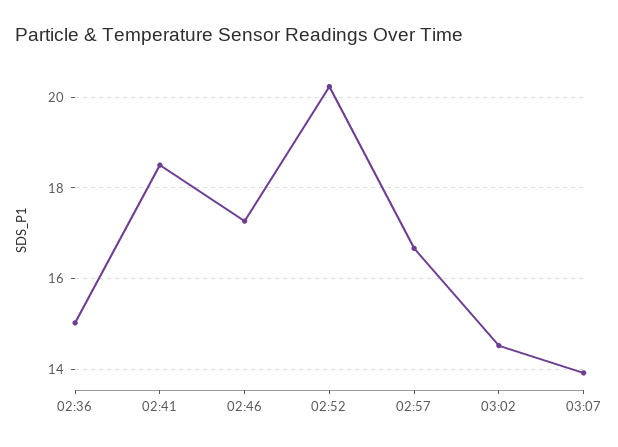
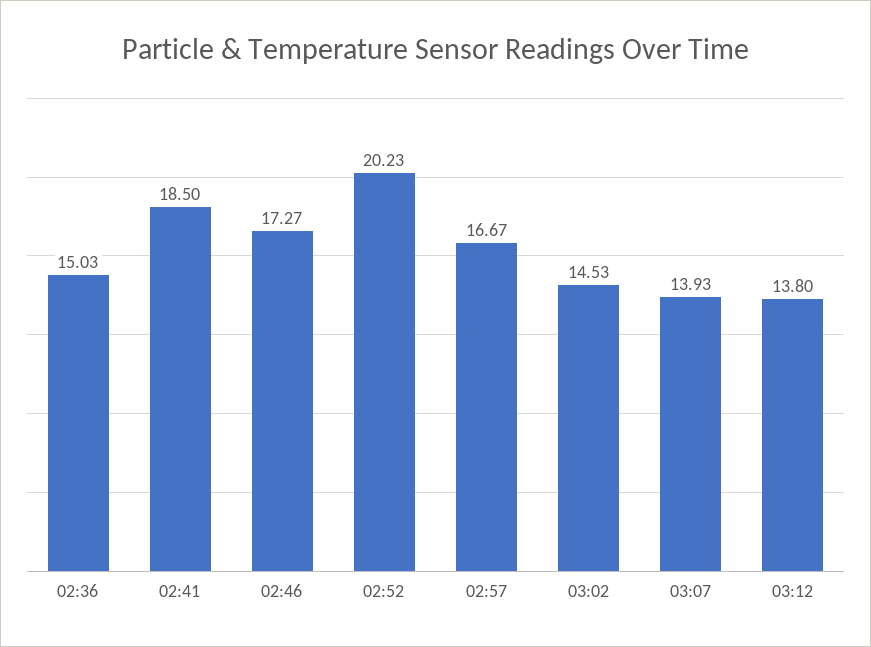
03:12: none -> 13.8

